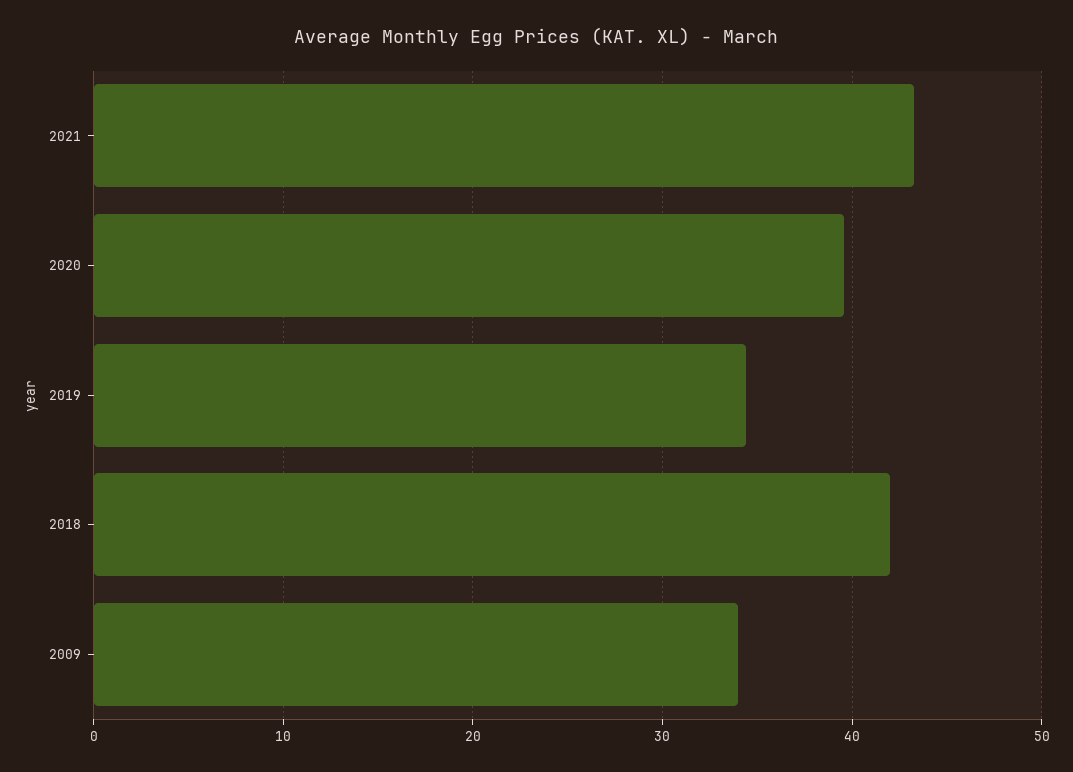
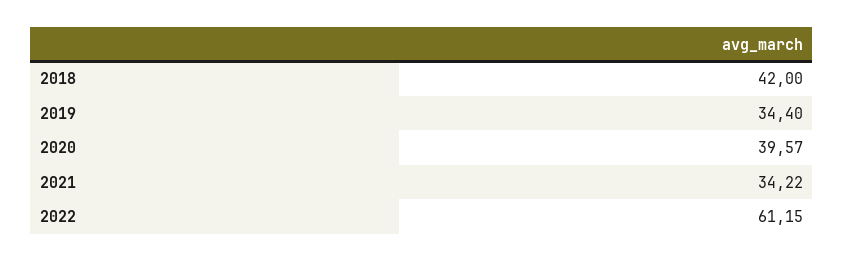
2021: 43 -> 34.22
2009: 34 -> none
2022: none -> 61.15

